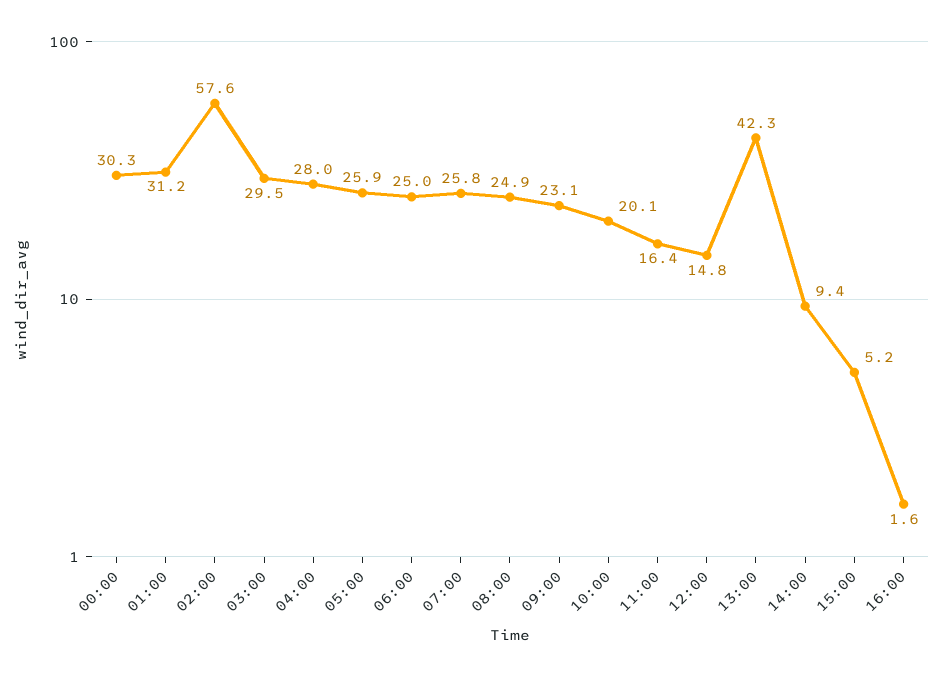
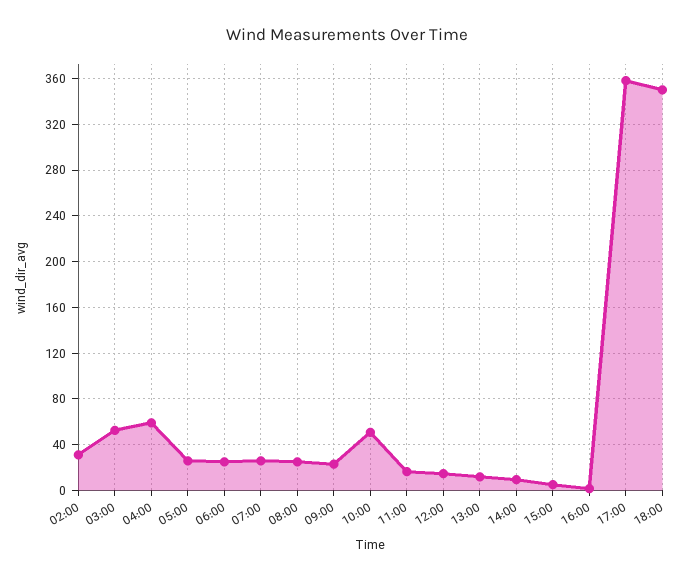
00:00: 30.3 -> none
01:00: 31.2 -> none
02:00: 57.6 -> 30
03:00: 29.5 -> 50
04:00: 28 -> 60
10:00: 20.1 -> 50
13:00: 42.3 -> 10
17:00: none -> 360
18:00: none -> 350

